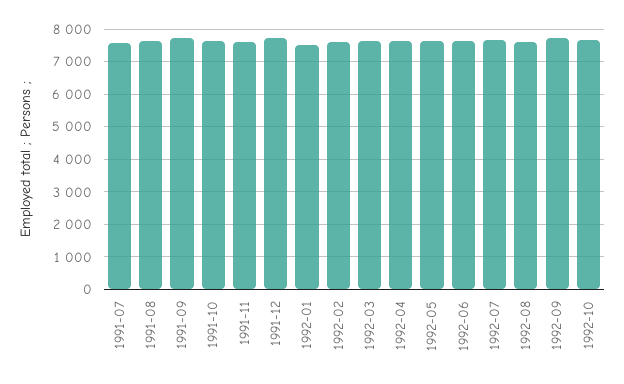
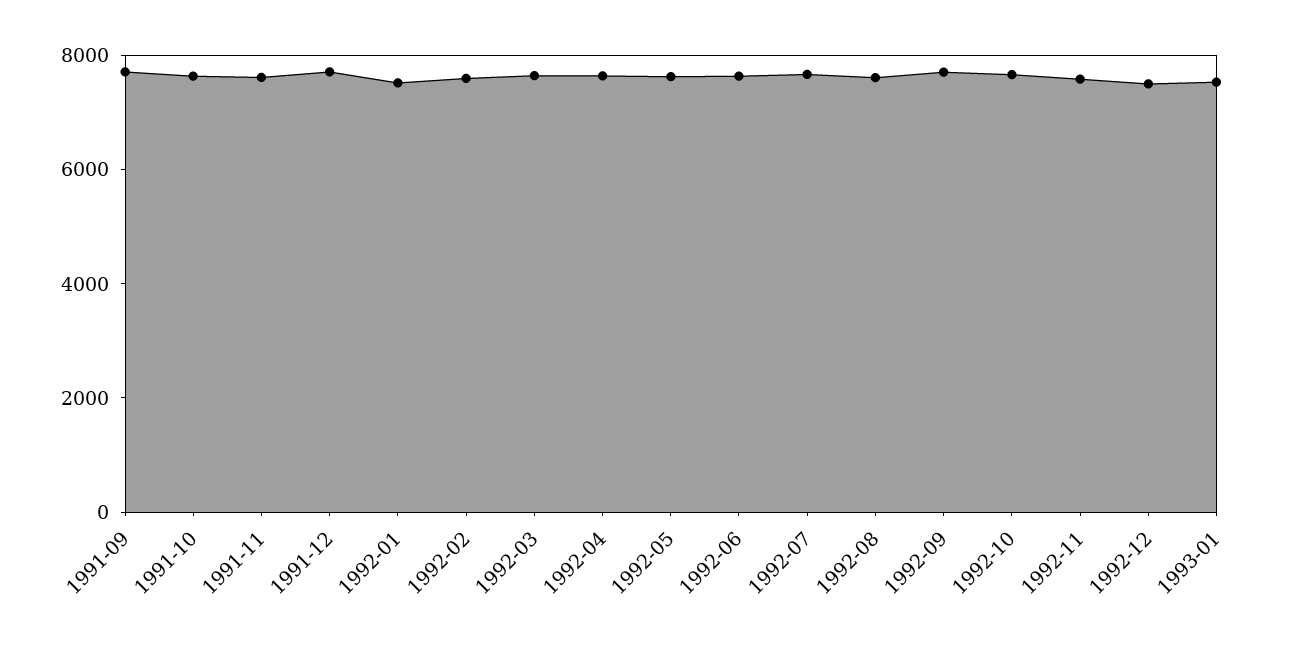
1991-07: 7600 -> none
1991-08: 7600 -> none
1992-11: none -> 7500
1992-12: none -> 7500
1993-01: none -> 7500

